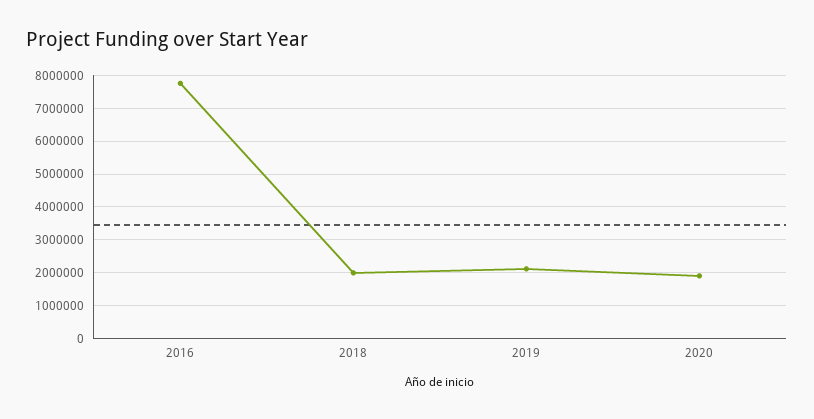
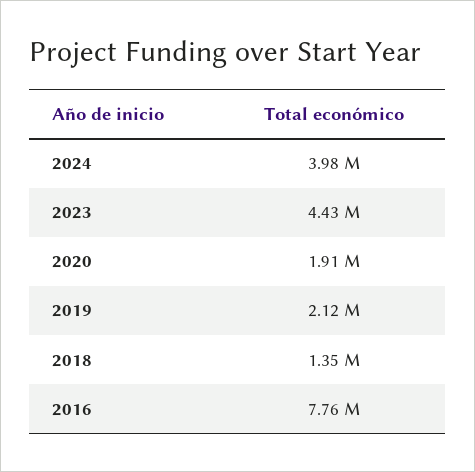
2018: 2000000 -> 1350000
2024: none -> 3980000
2023: none -> 4430000

